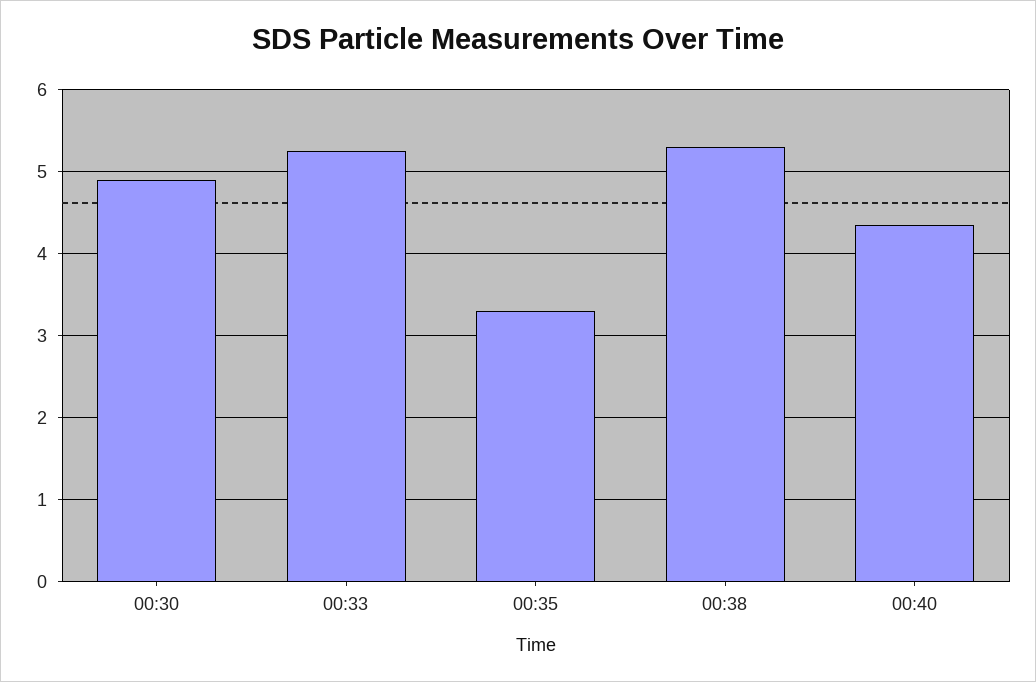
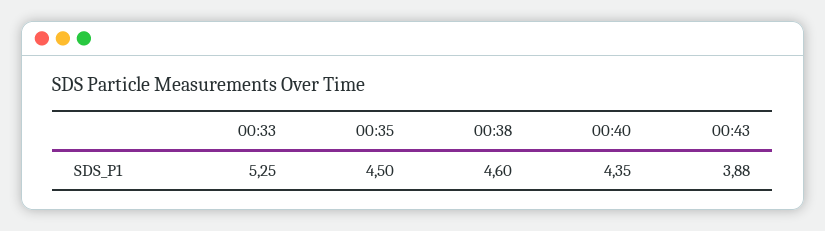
00:30: 4.9 -> none
00:35: 3.3 -> 4.5
00:38: 5.3 -> 4.6
00:43: none -> 3.88

